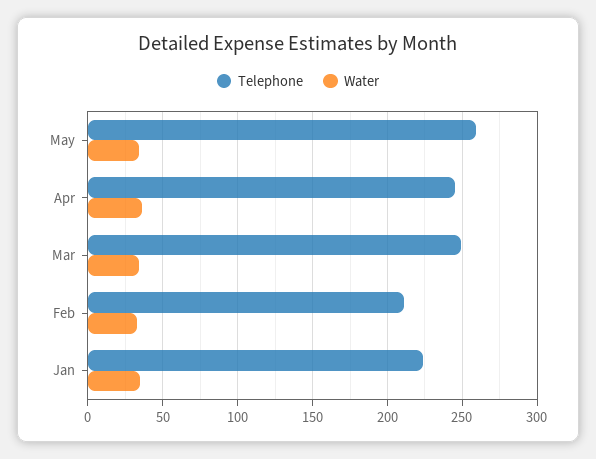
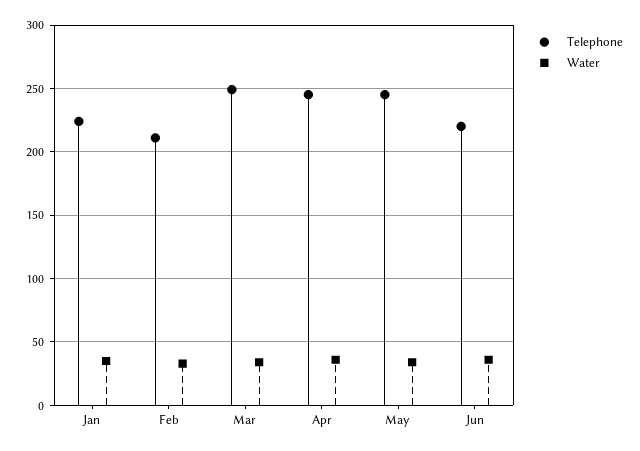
Telephone, May: 260 -> 245
Telephone, Jun: none -> 220
Water, Jun: none -> 35

